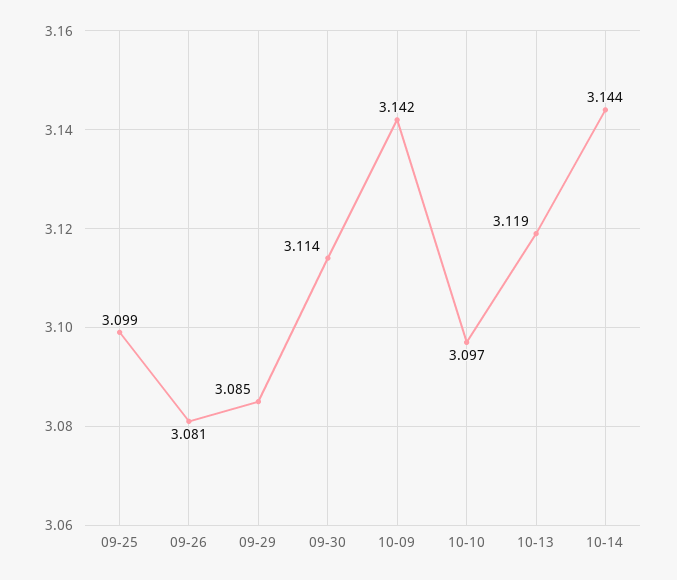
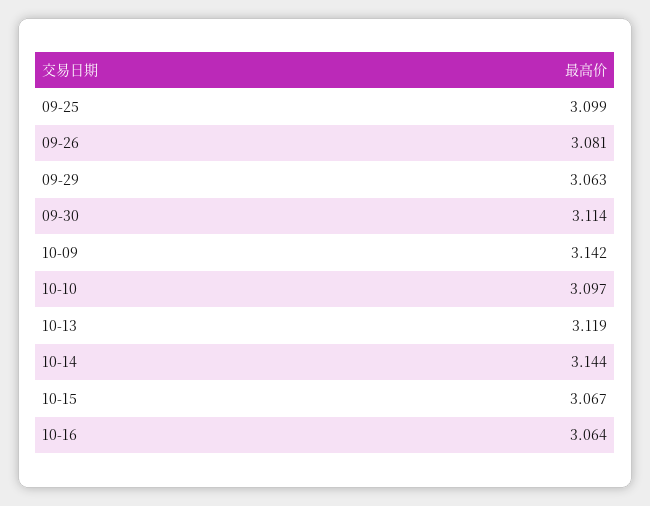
09-29: 3.085 -> 3.063
10-15: none -> 3.067
10-16: none -> 3.064

